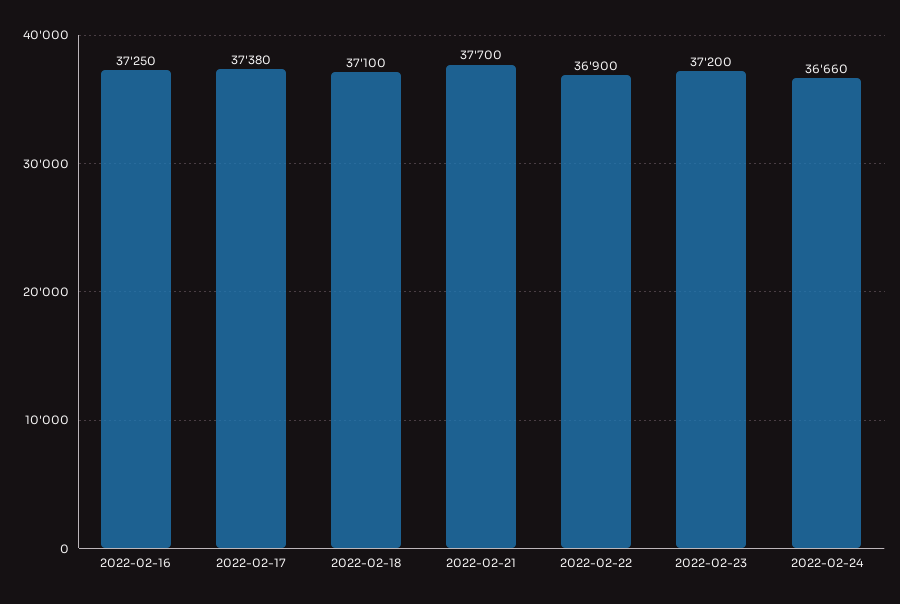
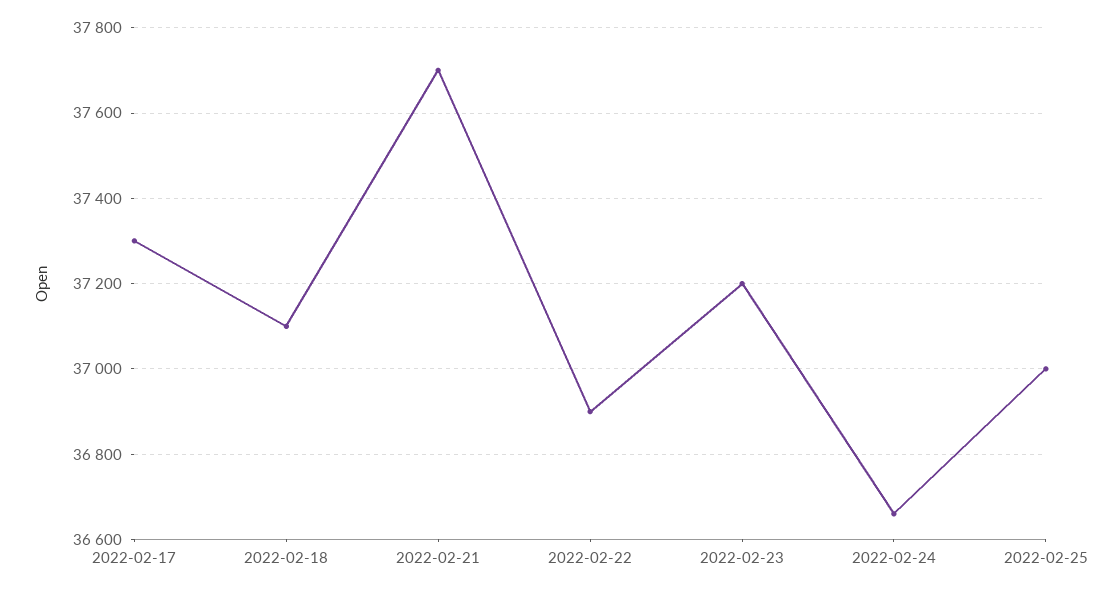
2022-02-16: 37250 -> none
2022-02-17: 37380 -> 37300
2022-02-25: none -> 37000

